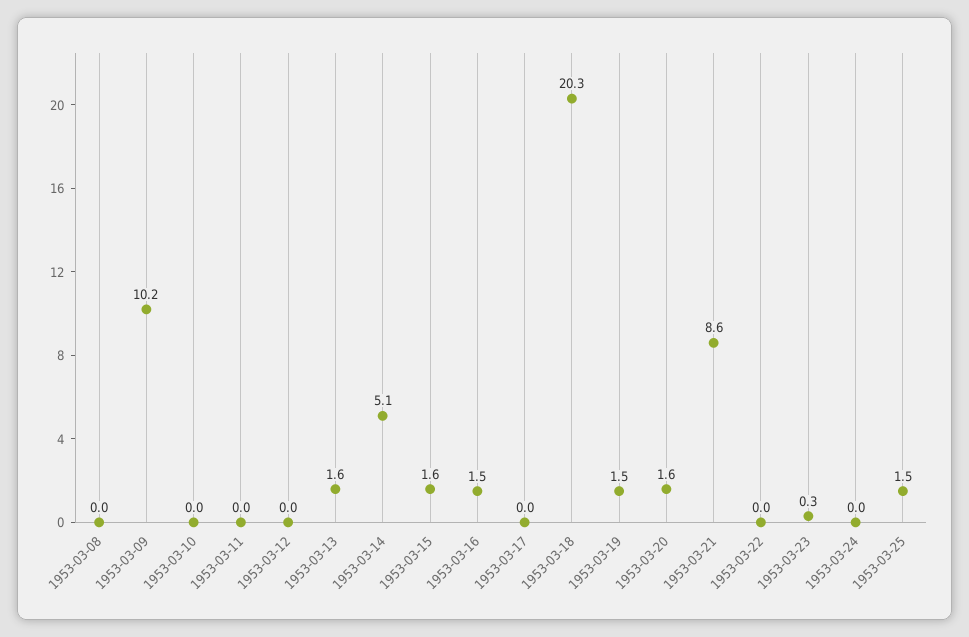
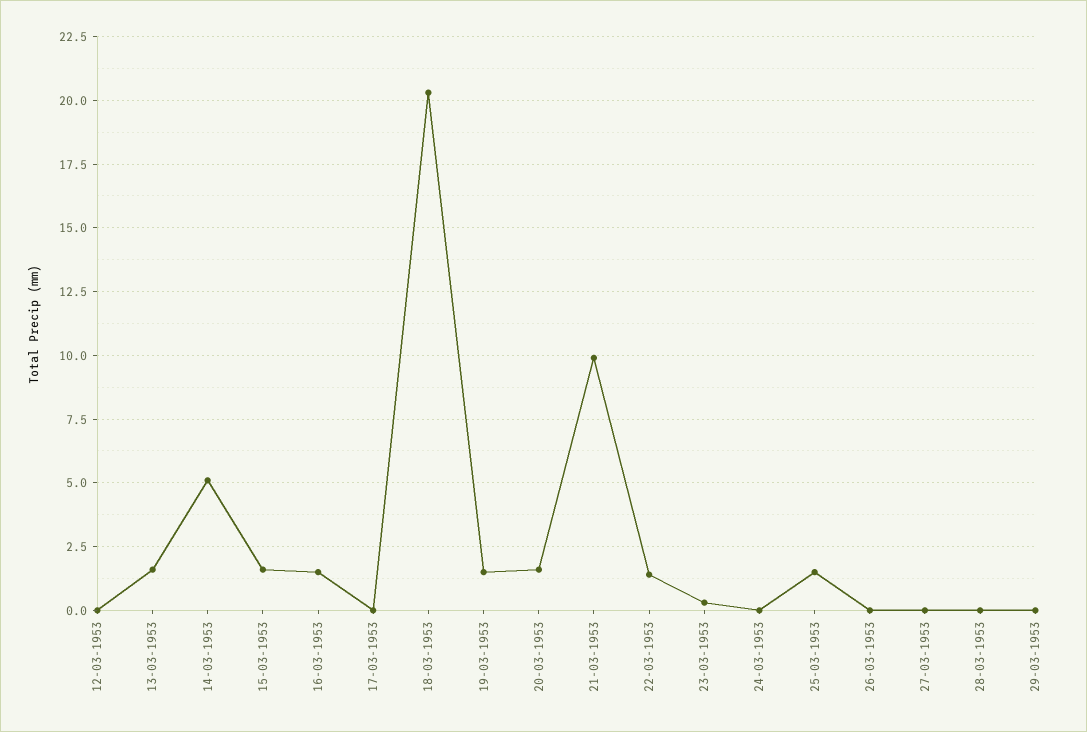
1953-03-08: 0 -> none
1953-03-09: 10.2 -> none
1953-03-10: 0 -> none
1953-03-11: 0 -> none
1953-03-21: 8.6 -> 10
1953-03-22: 0 -> 1.5
26-03-1953: none -> 0
27-03-1953: none -> 0
28-03-1953: none -> 0
29-03-1953: none -> 0

